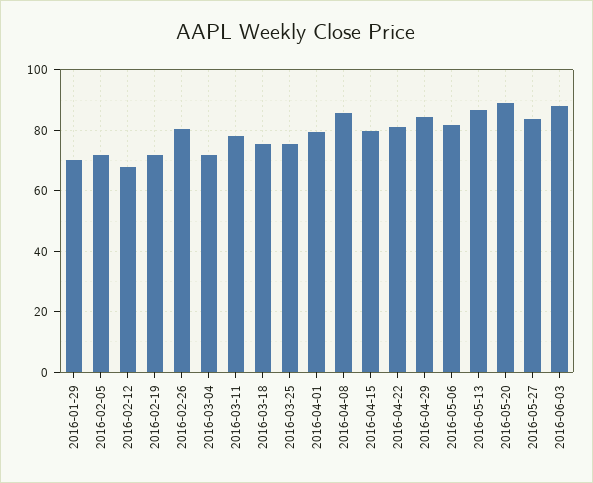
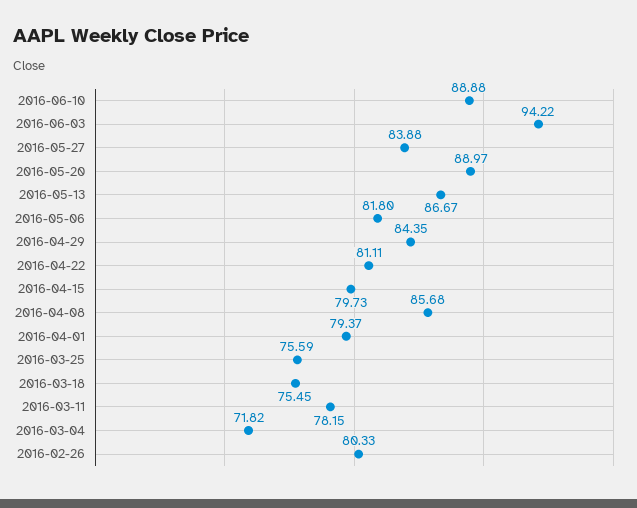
2016-01-29: 70 -> none
2016-02-05: 72 -> none
2016-02-12: 68 -> none
2016-02-19: 72 -> none
2016-06-03: 88 -> 94.22
2016-06-10: none -> 88.88

